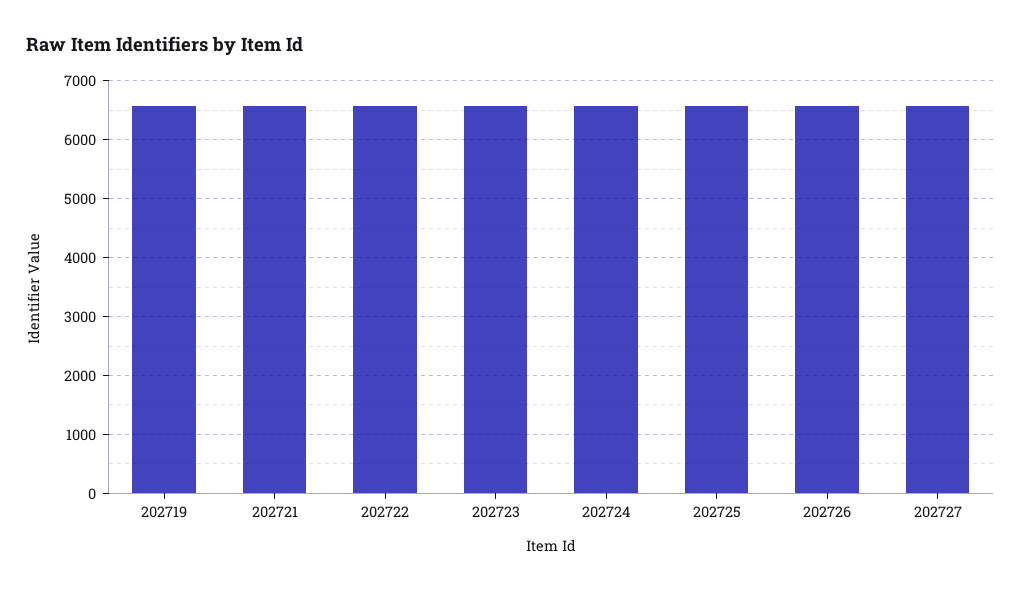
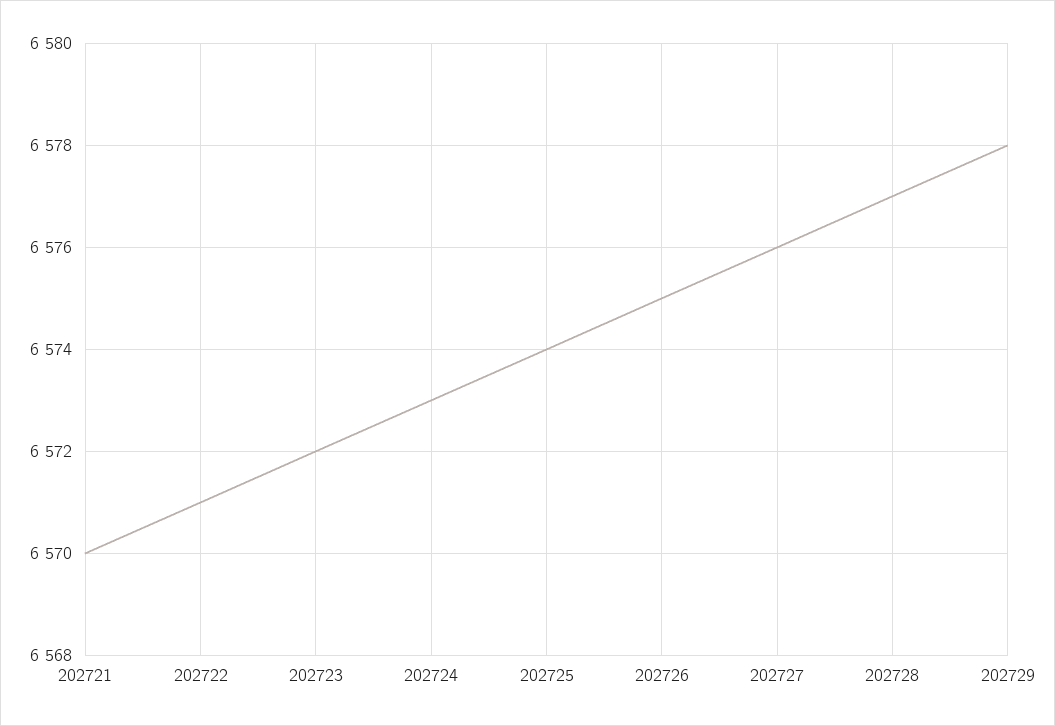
202719: 6600 -> none
202728: none -> 6577
202729: none -> 6578

